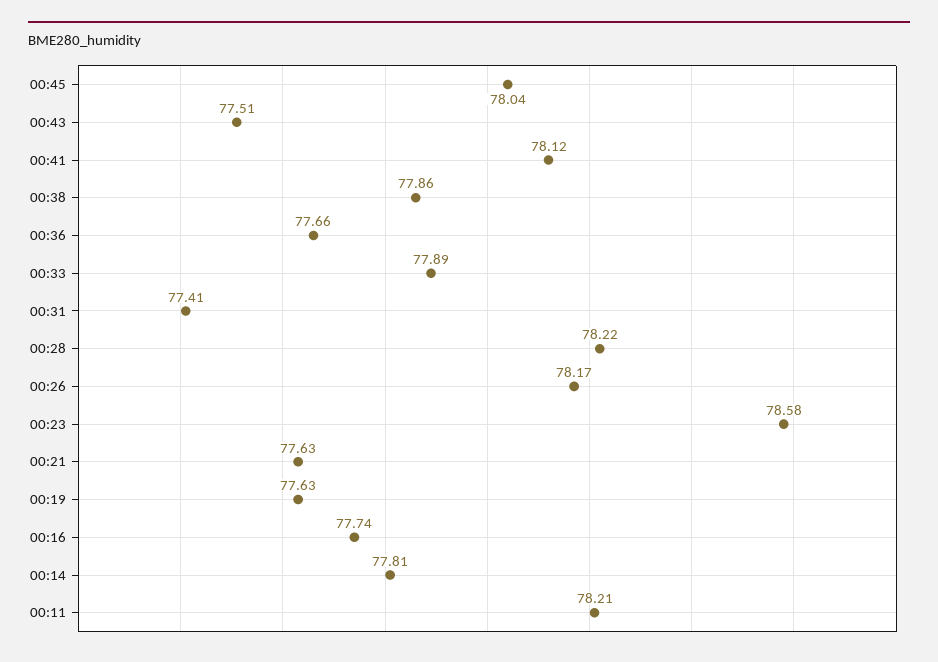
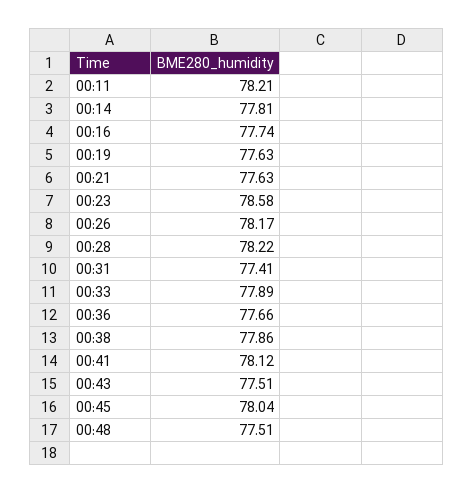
00:48: none -> 77.51

